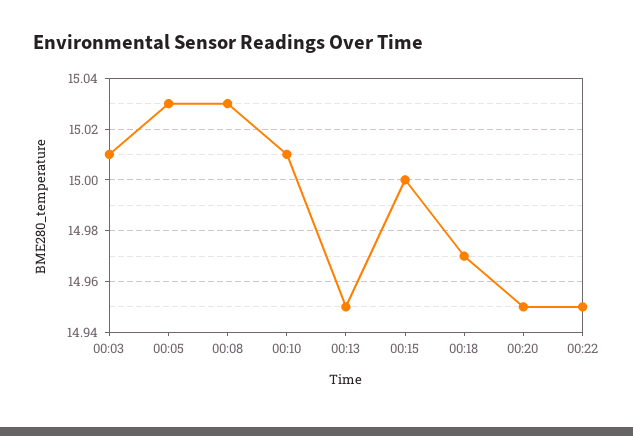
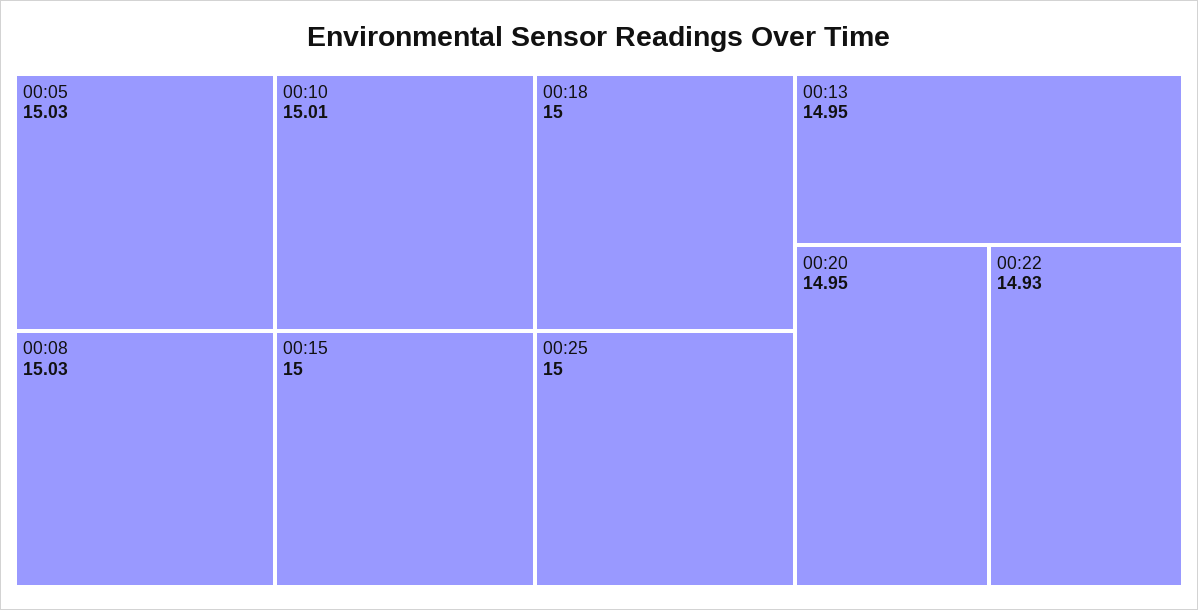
00:03: 15.01 -> none
00:18: 14.97 -> 15
00:22: 14.95 -> 14.93
00:25: none -> 15

